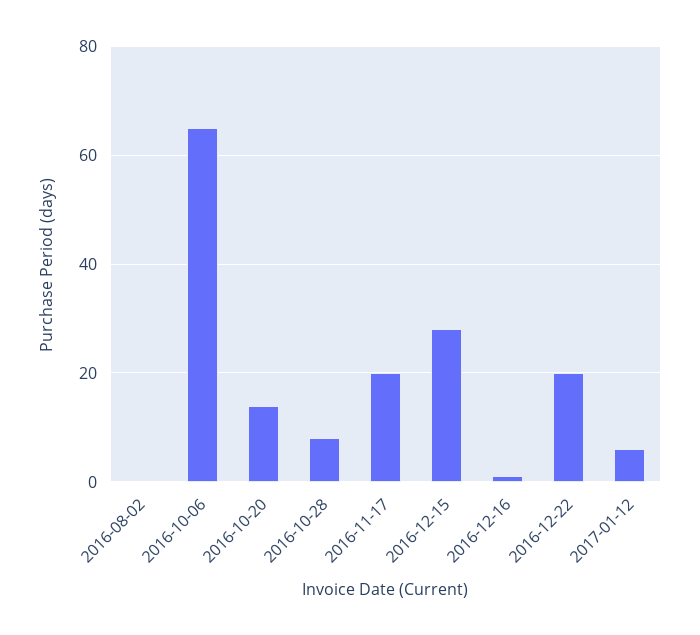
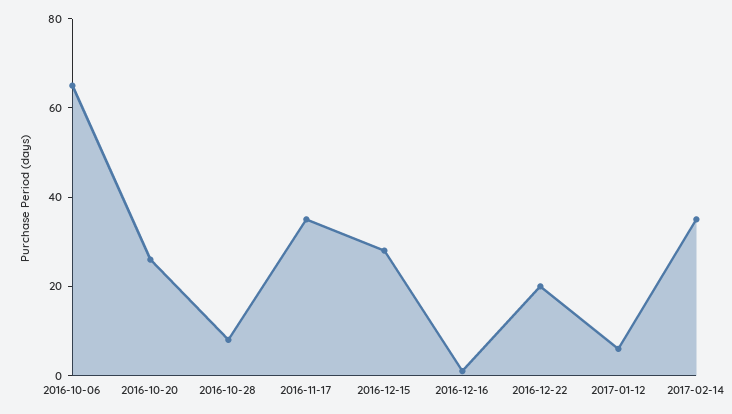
2016-08-02: 0 -> none
2016-10-20: 15 -> 25
2016-11-17: 20 -> 35
2017-02-14: none -> 35

